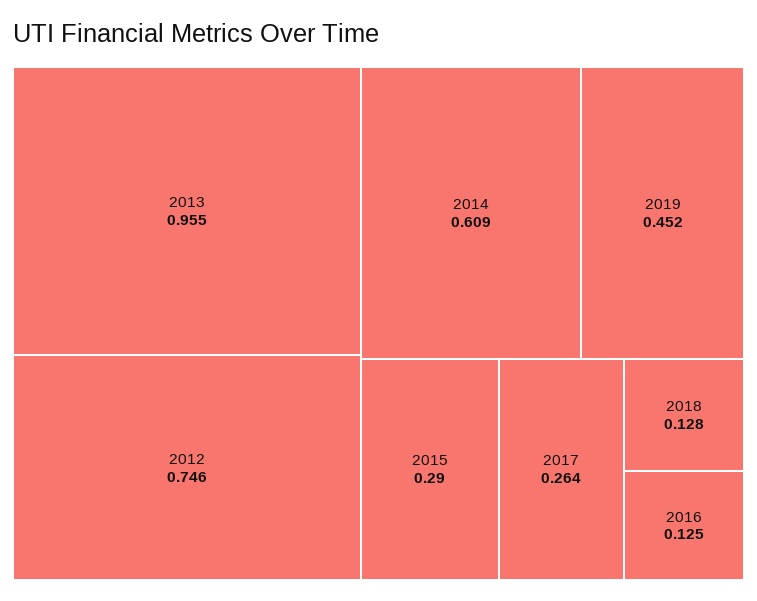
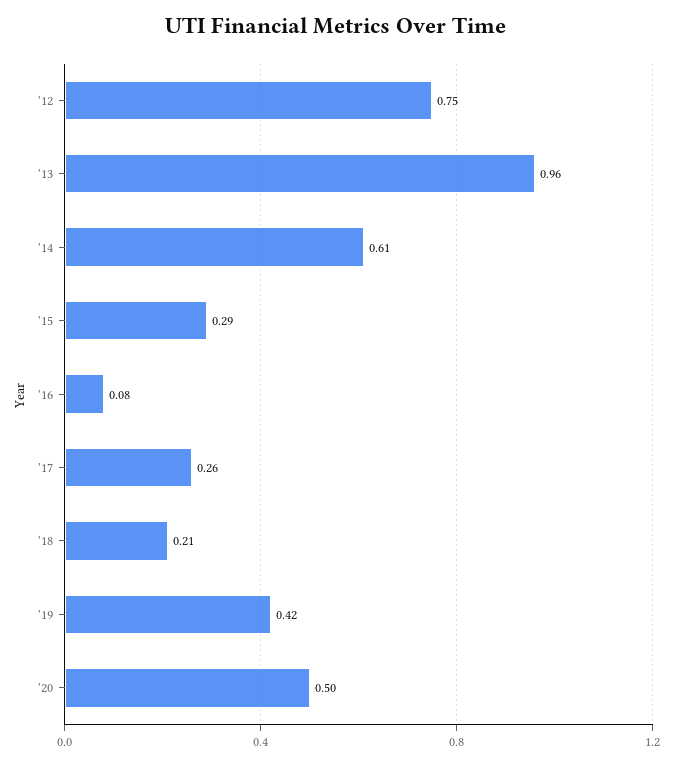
2019: 0.452 -> 0.42
2018: 0.128 -> 0.21
2016: 0.125 -> 0.08
'20: none -> 0.5

